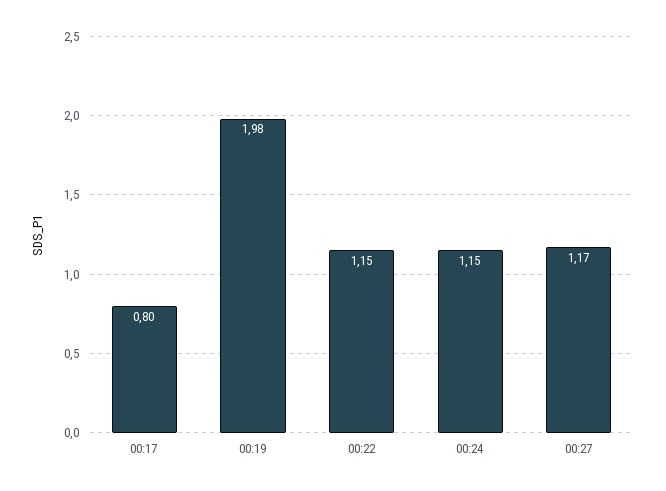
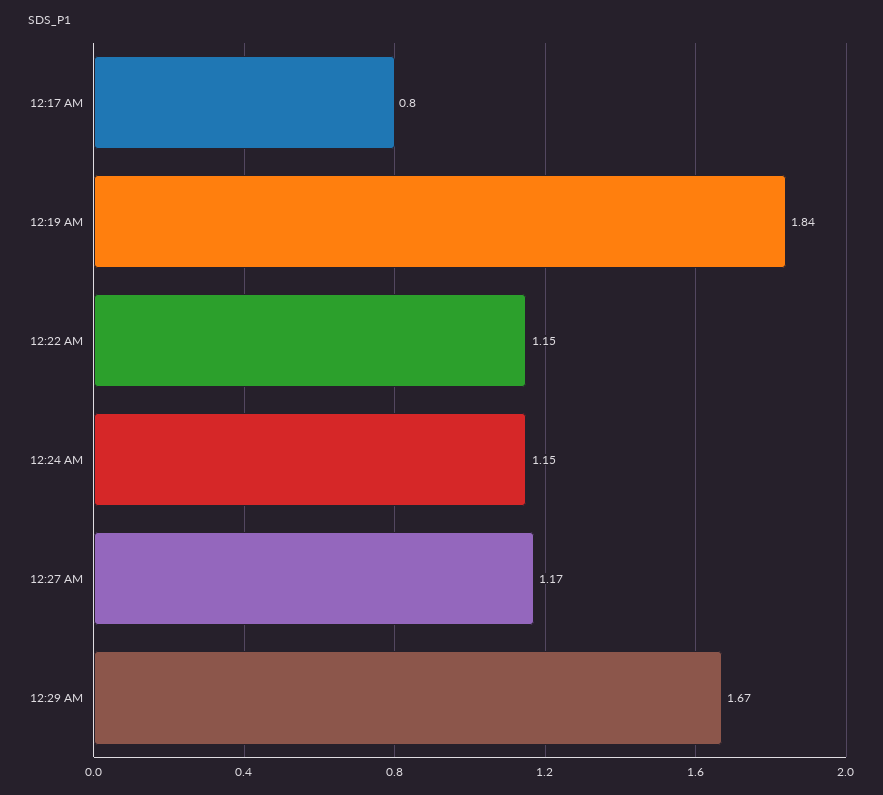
00:19: 1.98 -> 1.84
12:29 AM: none -> 1.67

